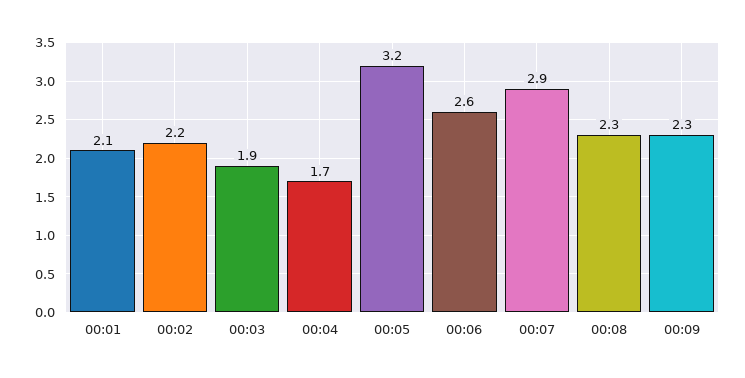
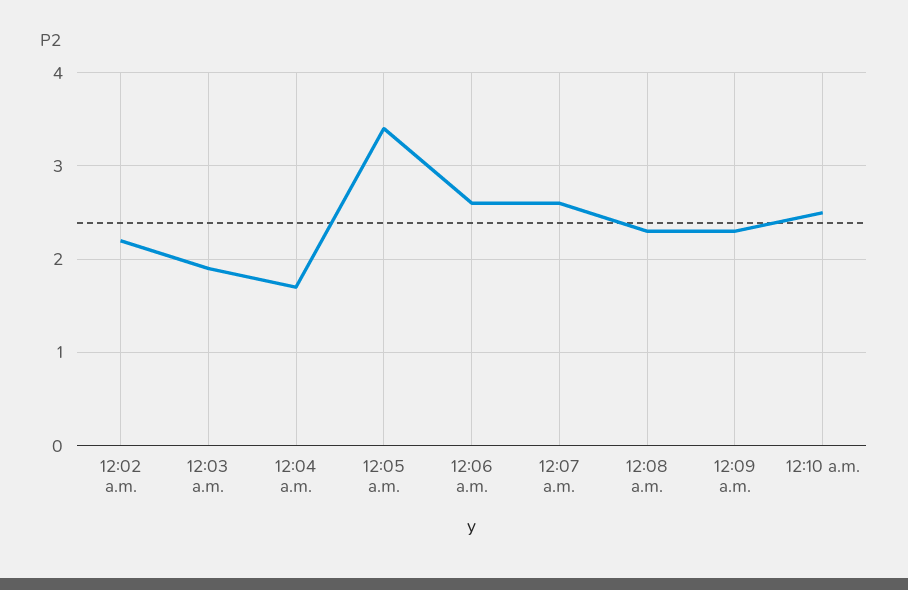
00:01: 2.1 -> none
00:05: 3.2 -> 3.4
00:07: 2.9 -> 2.6
12:10 a.m.: none -> 2.5

